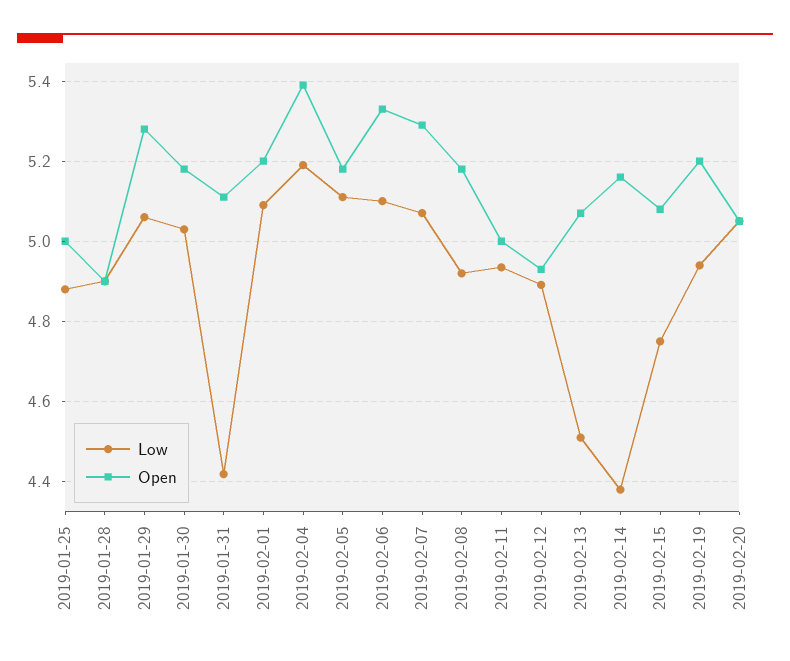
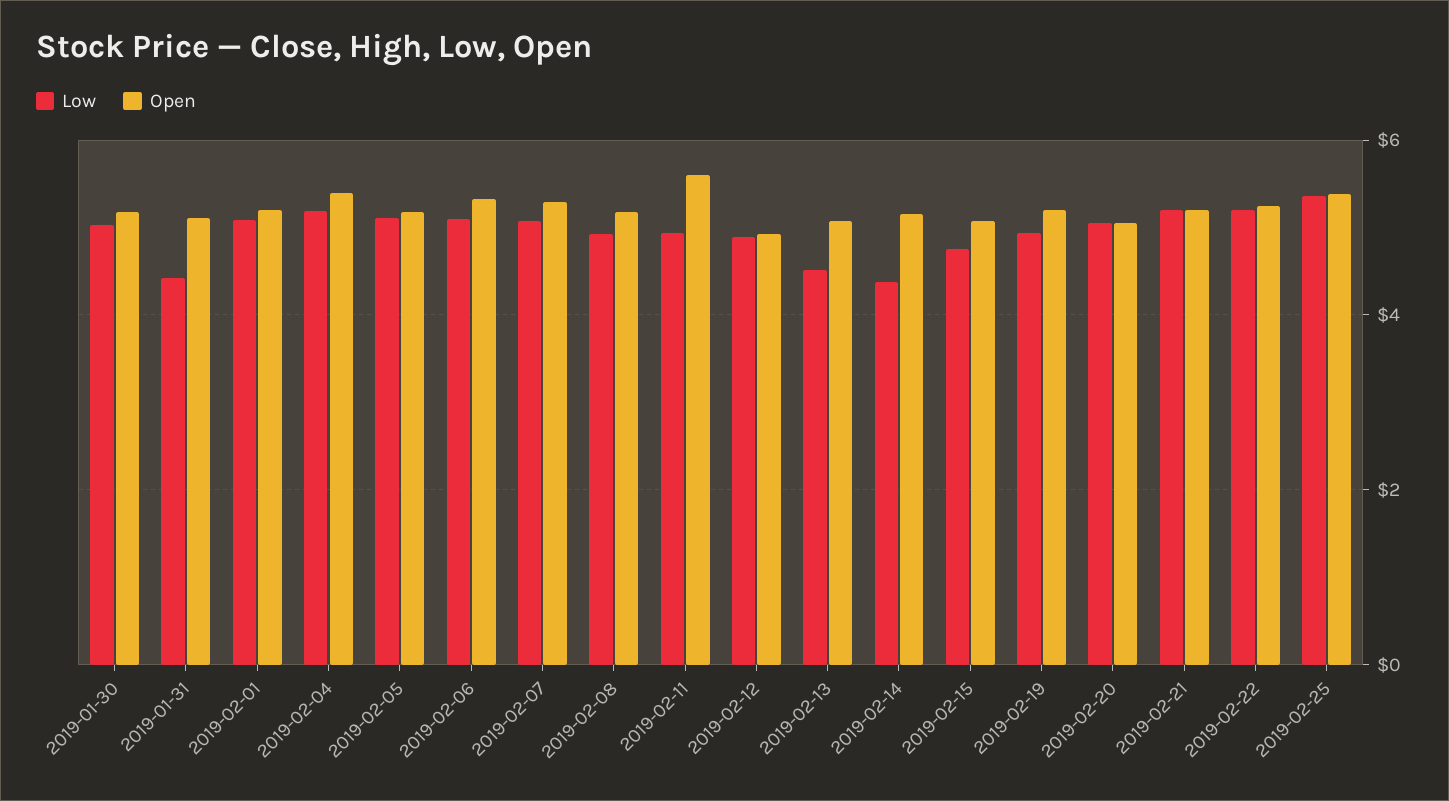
Low, 2019-01-25: 4.88 -> none
Open, 2019-01-25: 5 -> none
Low, 2019-01-28: 4.9 -> none
Open, 2019-01-28: 4.9 -> none
Low, 2019-01-29: 5.06 -> none
Open, 2019-01-29: 5.28 -> none
Open, 2019-02-11: 5 -> 5.6
Low, 2019-02-21: none -> 5.2
Open, 2019-02-21: none -> 5.2
Low, 2019-02-22: none -> 5.2
Open, 2019-02-22: none -> 5.2
Low, 2019-02-25: none -> 5.4
Open, 2019-02-25: none -> 5.4

